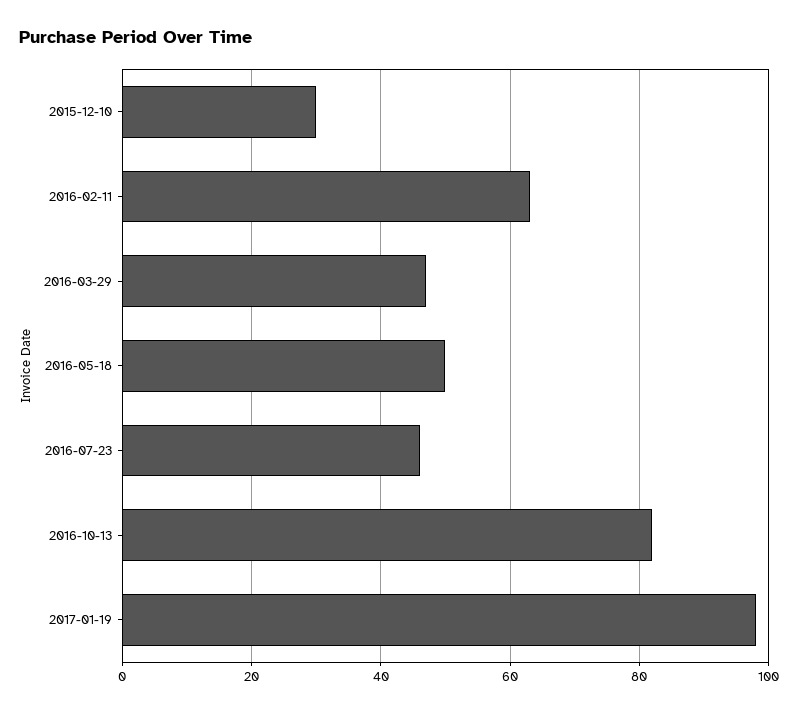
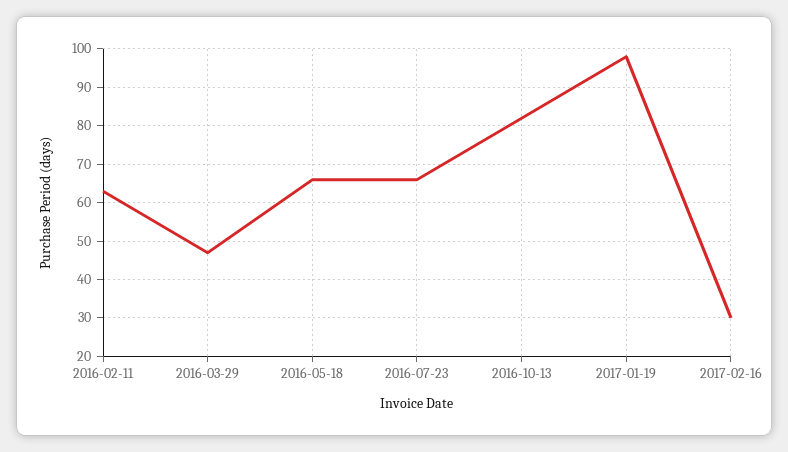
2015-12-10: 30 -> none
2016-05-18: 50 -> 65
2016-07-23: 45 -> 65
2017-02-16: none -> 30

